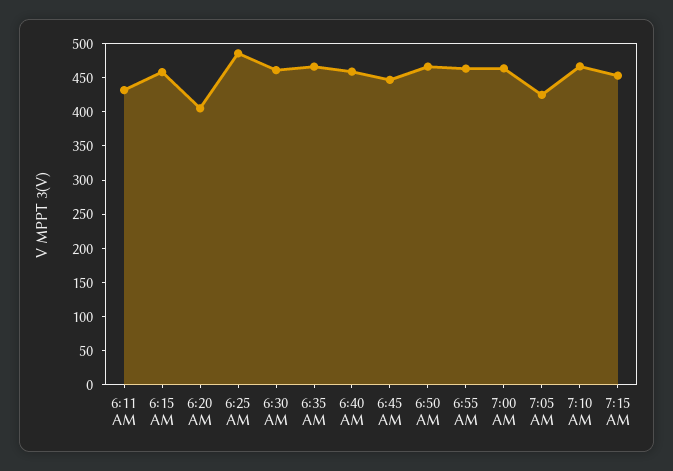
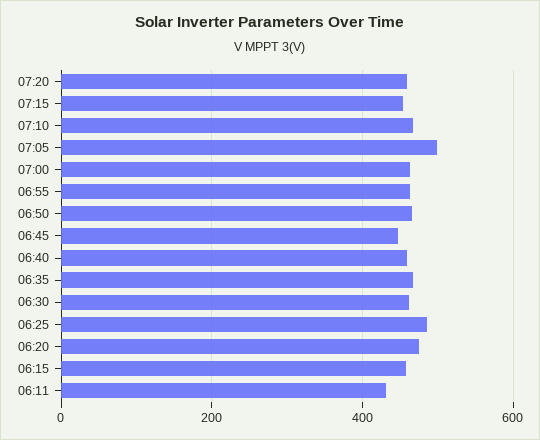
6:20 AM: 400 -> 480
7:05 AM: 425 -> 500
07:20: none -> 460

